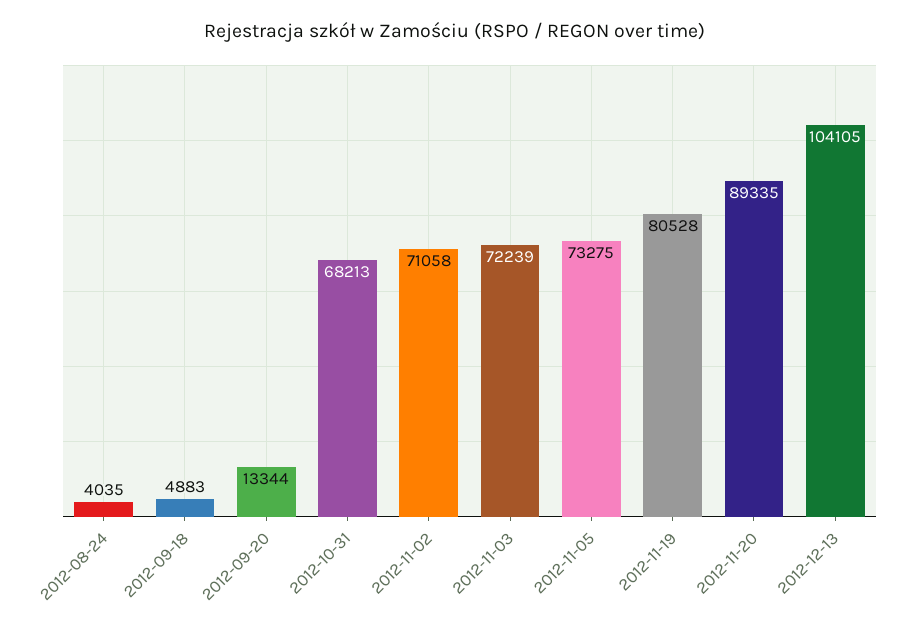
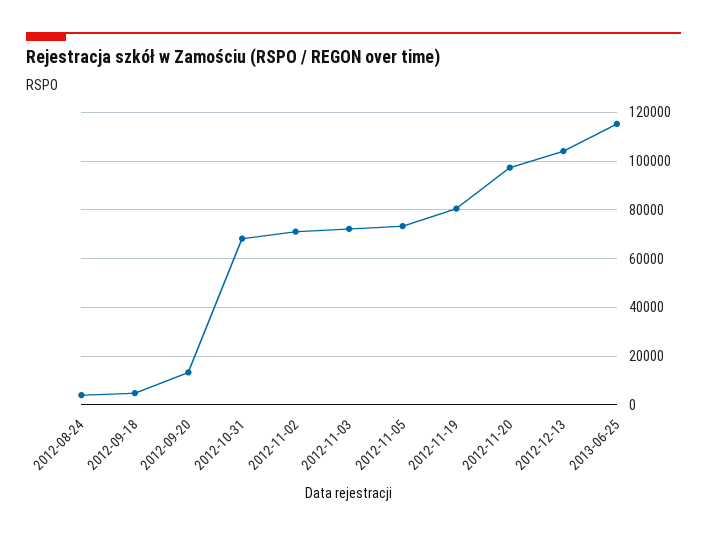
2012-11-20: 89335 -> 97500
2013-06-25: none -> 115000

